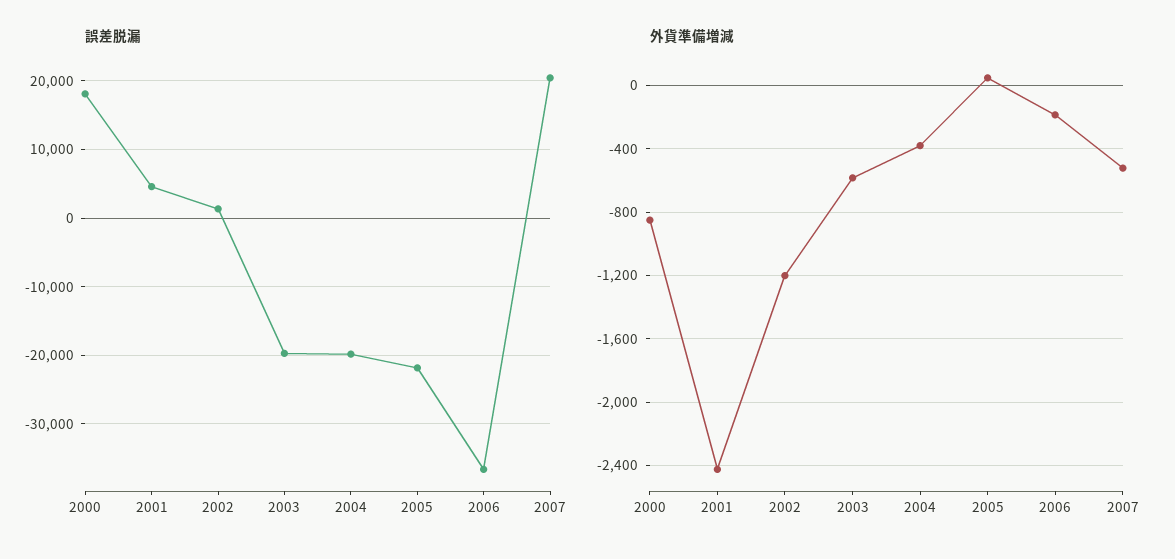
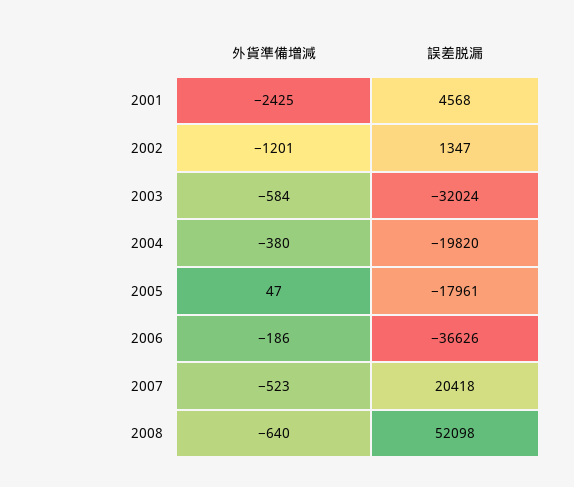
誤差脱漏, 2000: 18000 -> none
誤差脱漏, 2003: -20000 -> -32024
誤差脱漏, 2005: -22000 -> -17961
外貨準備増減, 2000: -850 -> none
外貨準備増減, 2008: none -> -640
誤差脱漏, 2008: none -> 52098

